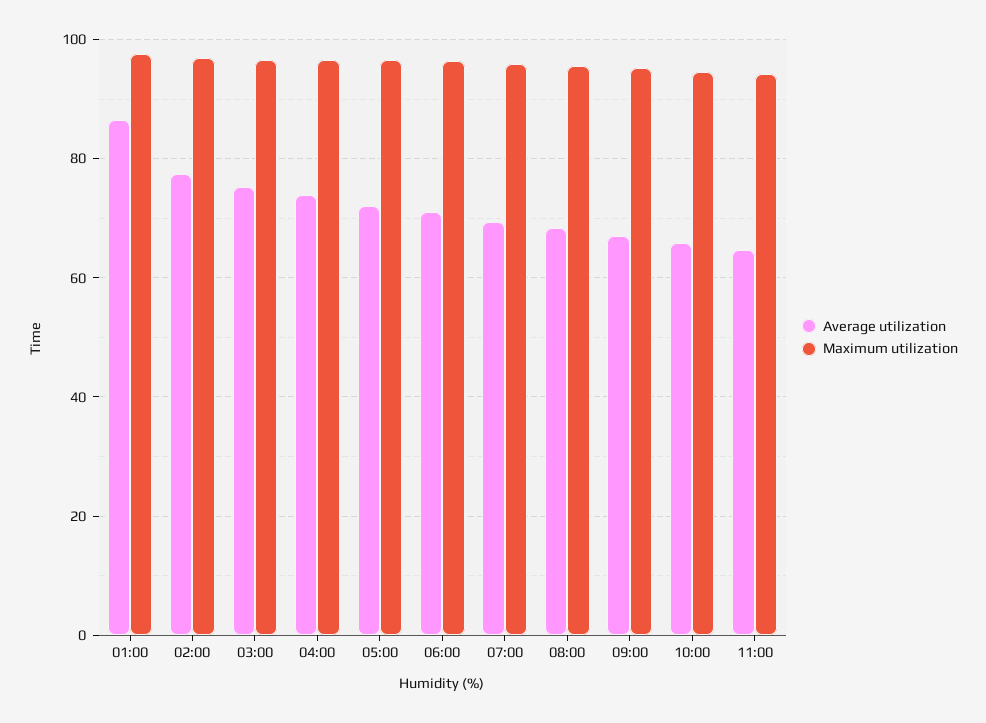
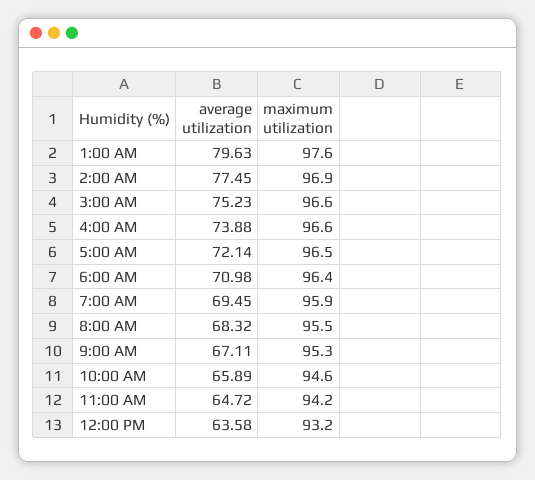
Average utilization, 01:00: 86 -> 79.63
Average utilization, 12:00 PM: none -> 63.58
Maximum utilization, 12:00 PM: none -> 93.2

